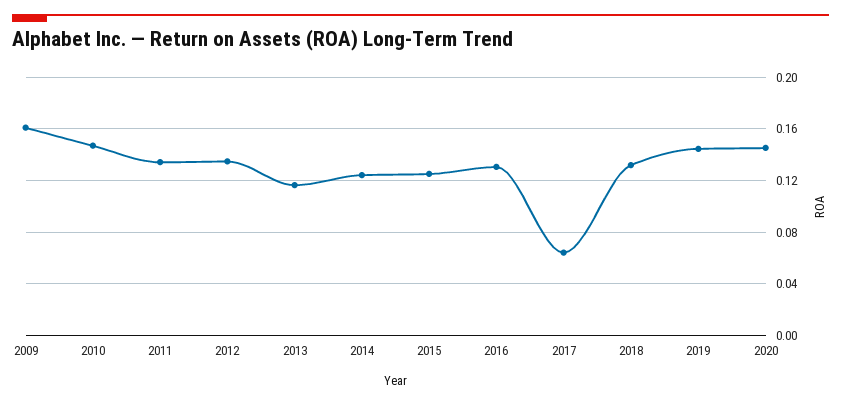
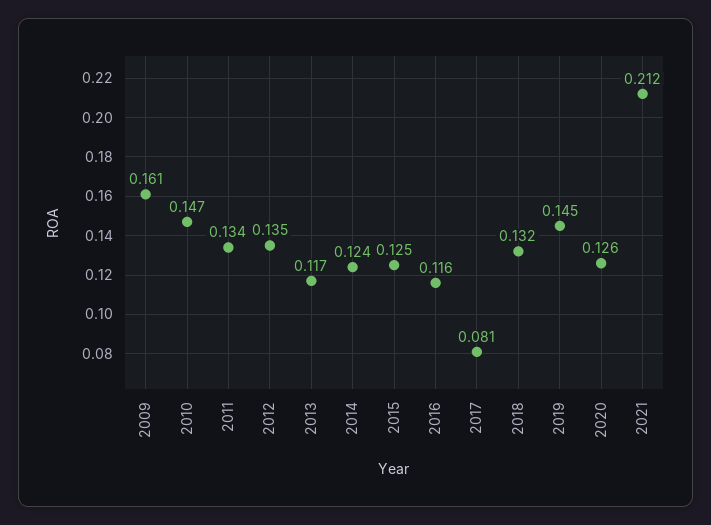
2016: 0.13 -> 0.116
2017: 0.065 -> 0.081
2020: 0.145 -> 0.126
2021: none -> 0.212

